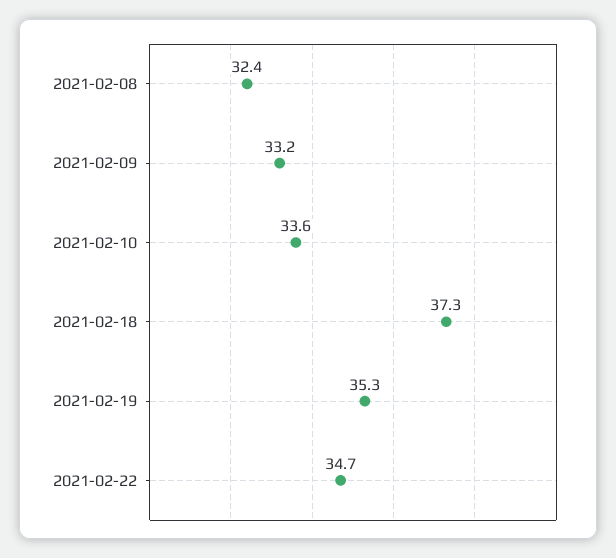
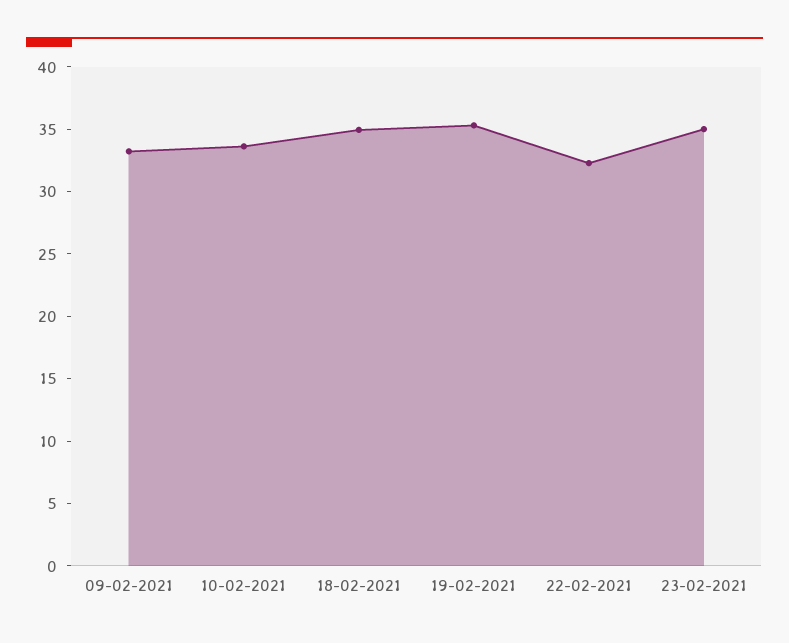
2021-02-08: 32.4 -> none
2021-02-18: 37.3 -> 35
2021-02-22: 34.7 -> 32
23-02-2021: none -> 35

